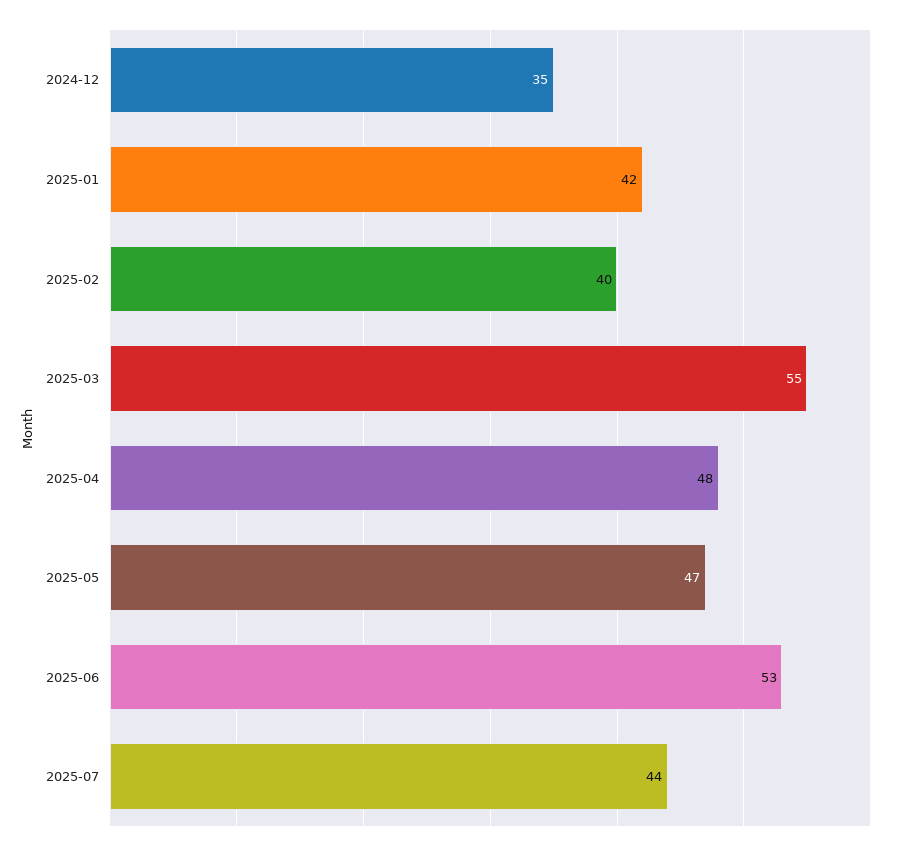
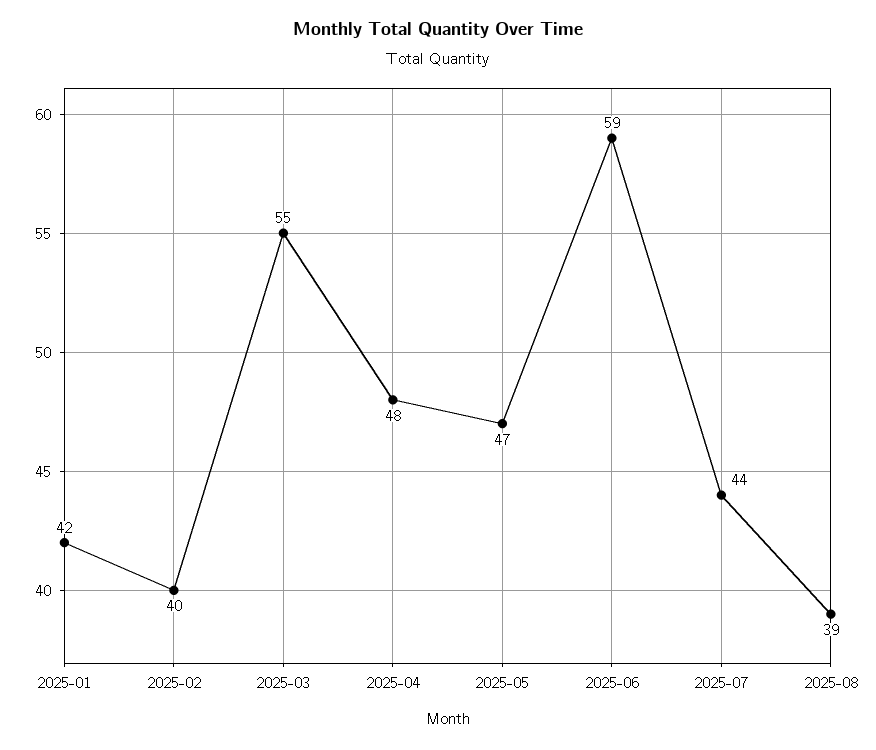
2024-12: 35 -> none
2025-06: 53 -> 59
2025-08: none -> 39

